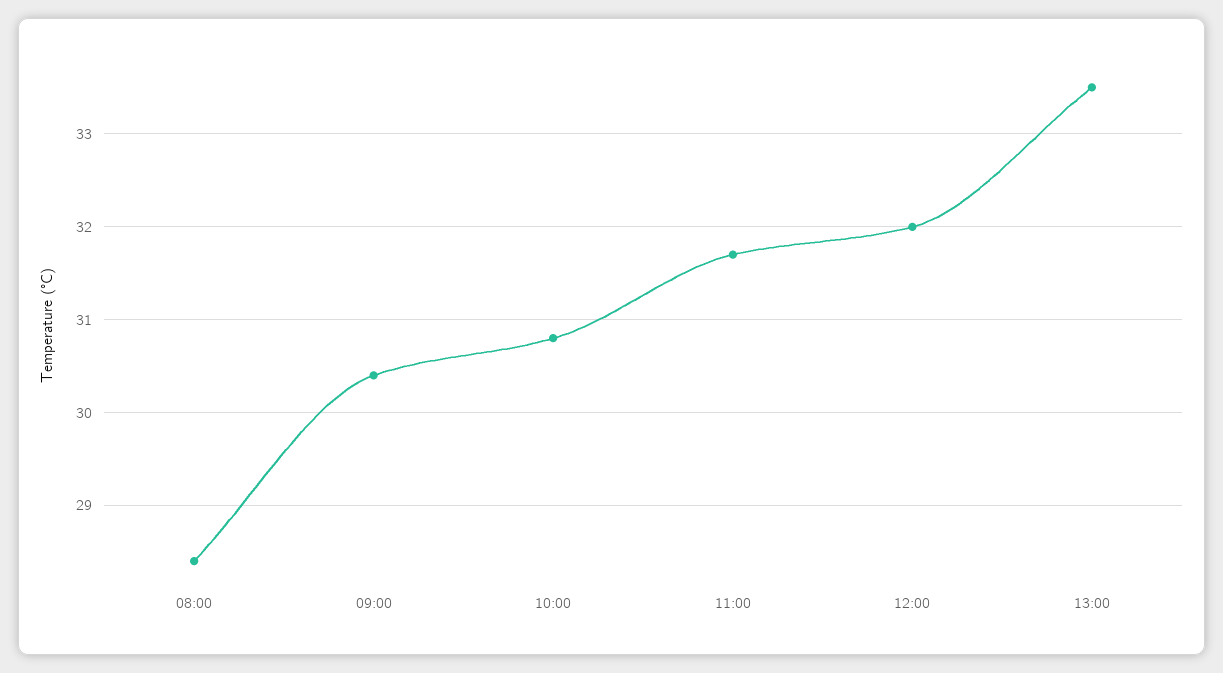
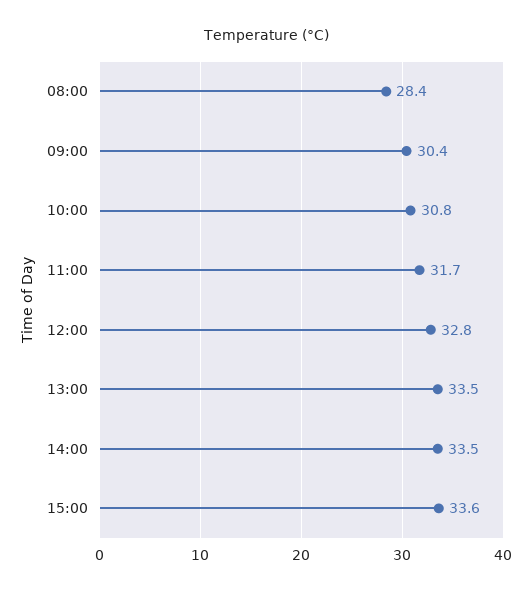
12:00: 32 -> 32.8
14:00: none -> 33.5
15:00: none -> 33.6

